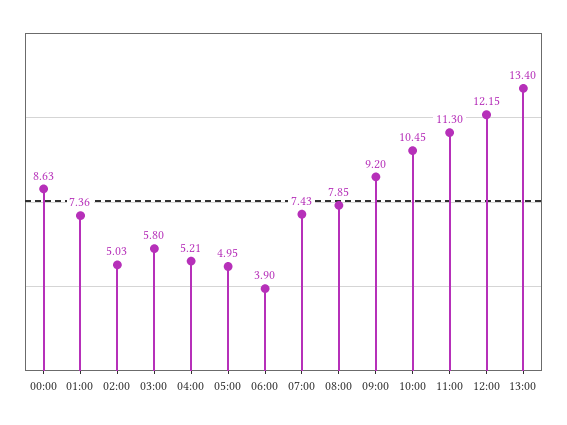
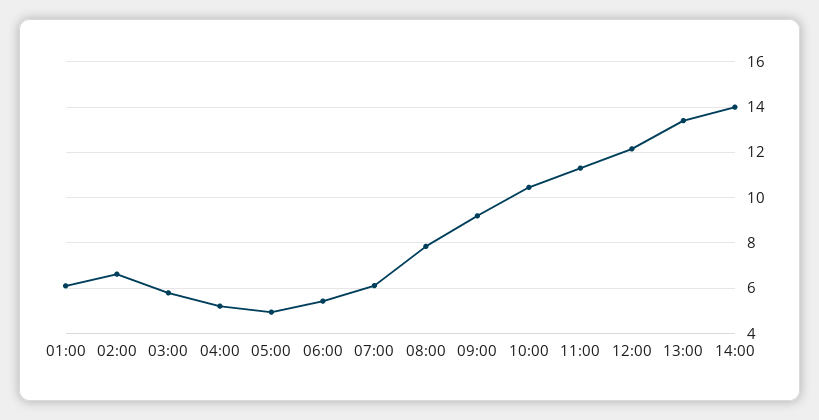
00:00: 8.63 -> none
01:00: 7.36 -> 6
02:00: 5.03 -> 6.5
06:00: 3.9 -> 5.5
07:00: 7.43 -> 6
14:00: none -> 14

